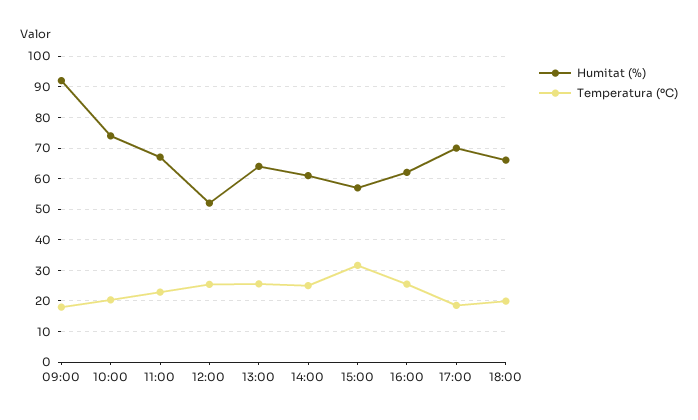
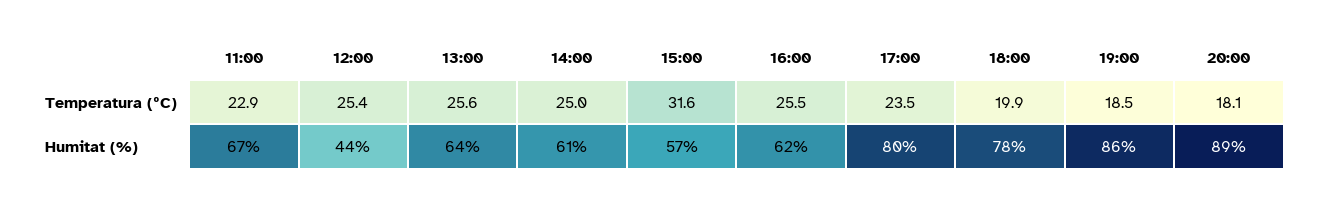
Humitat (%), 09:00: 92 -> none
Temperatura (ºC), 09:00: 18 -> none
Humitat (%), 10:00: 74 -> none
Temperatura (ºC), 10:00: 20 -> none
Humitat (%), 12:00: 52 -> 44
Humitat (%), 17:00: 70 -> 80
Temperatura (ºC), 17:00: 18 -> 23.5
Humitat (%), 18:00: 66 -> 78
Temperatura (ºC), 19:00: none -> 18.5
Temperatura (ºC), 20:00: none -> 18.1
Humitat (%), 19:00: none -> 86
Humitat (%), 20:00: none -> 89

